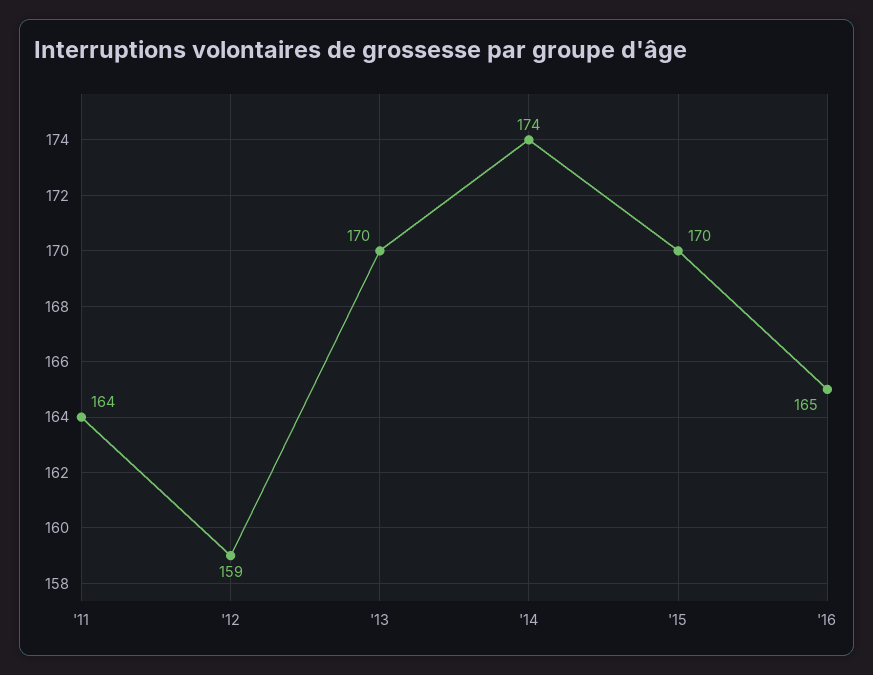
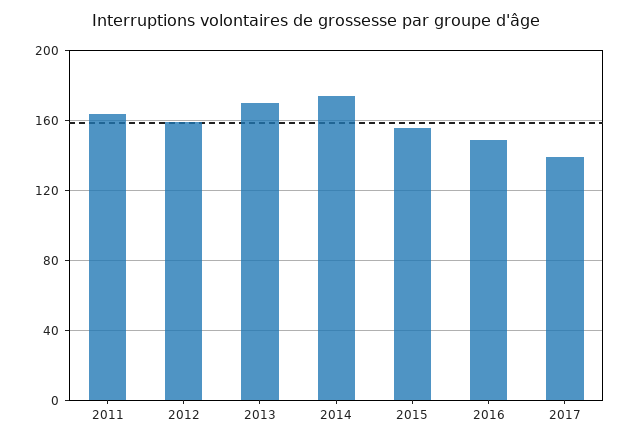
'15: 170 -> 155
'16: 165 -> 150
2017: none -> 140

